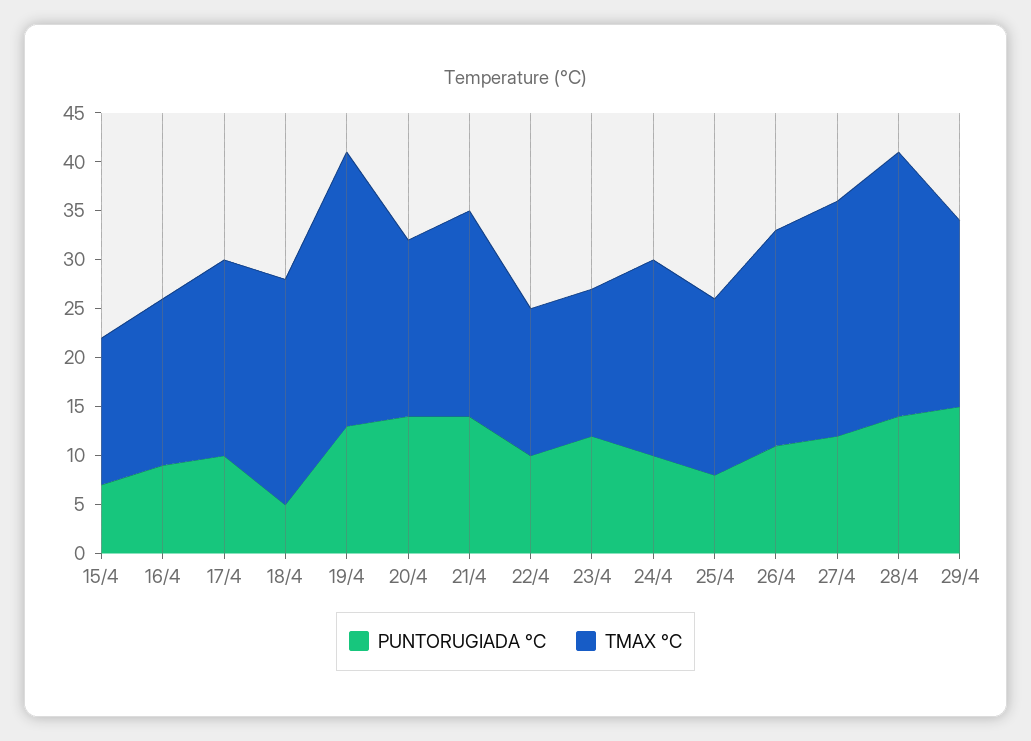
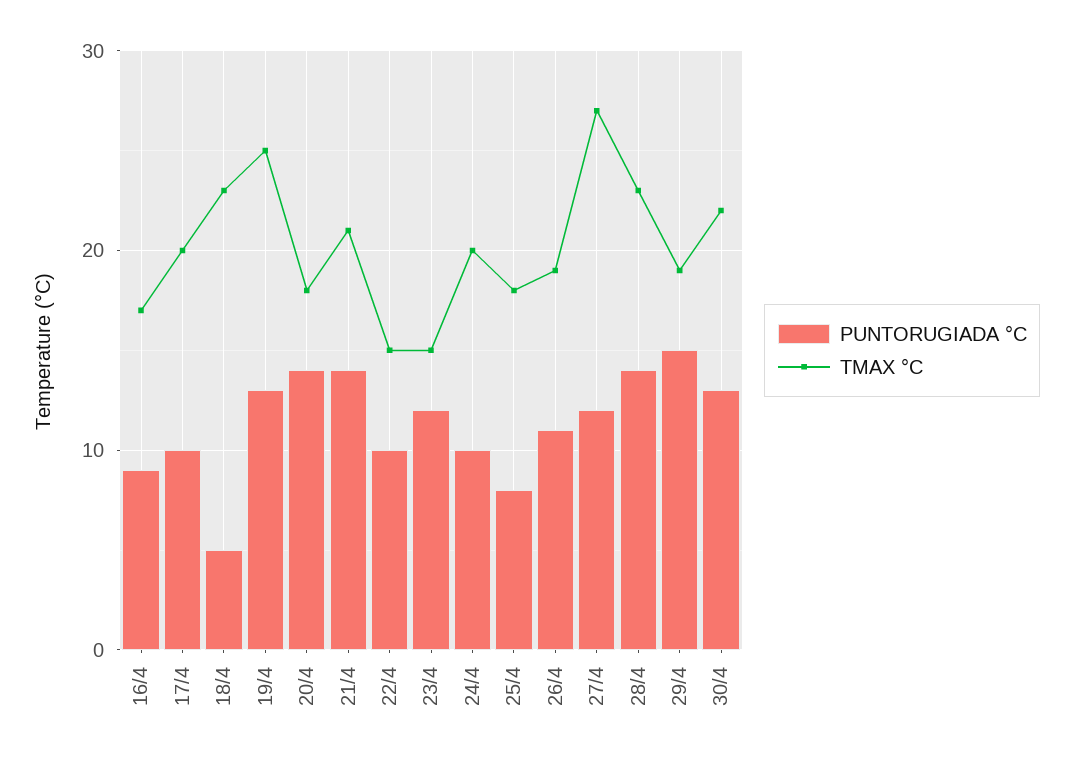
PUNTORUGIADA °C, 15/4: 7 -> none
TMAX °C, 15/4: 15 -> none
TMAX °C, 19/4: 28 -> 25
TMAX °C, 26/4: 22 -> 19
TMAX °C, 27/4: 24 -> 27
TMAX °C, 28/4: 27 -> 23
PUNTORUGIADA °C, 30/4: none -> 13
TMAX °C, 30/4: none -> 22

